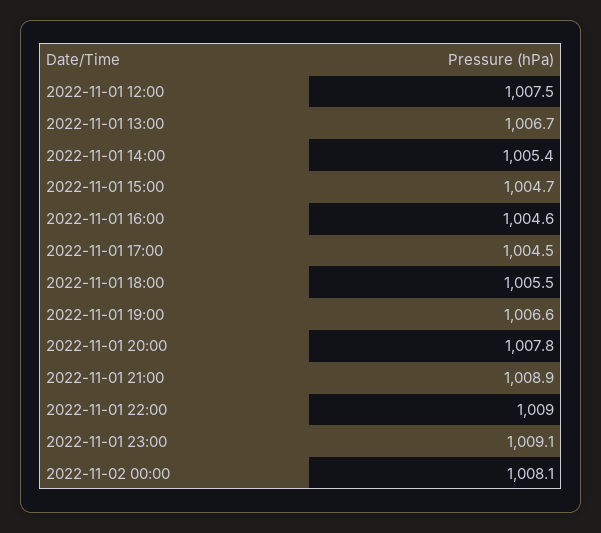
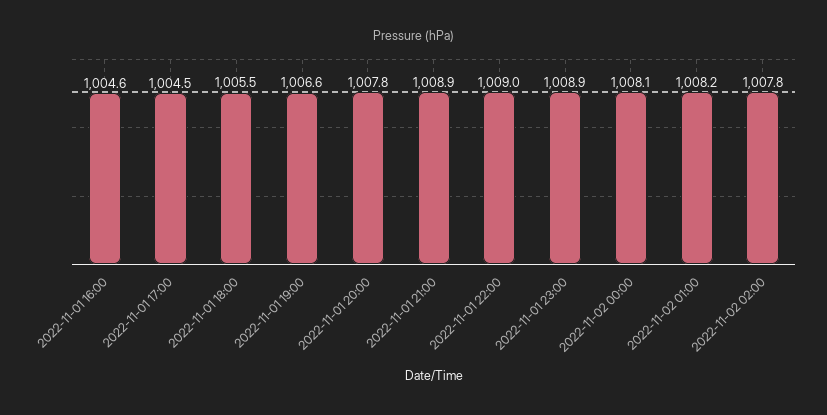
2022-11-01 12:00: 1007.5 -> none
2022-11-01 13:00: 1006.7 -> none
2022-11-01 14:00: 1005.4 -> none
2022-11-01 15:00: 1004.7 -> none
2022-11-01 23:00: 1009.1 -> 1008.9
2022-11-02 01:00: none -> 1008.2
2022-11-02 02:00: none -> 1007.8

